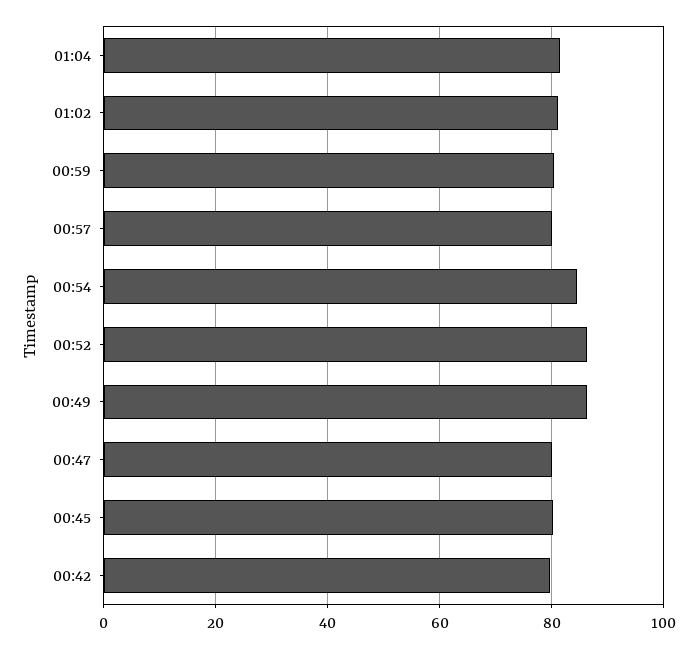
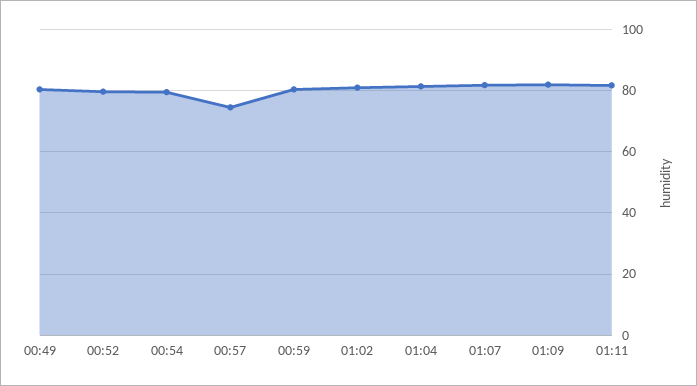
00:57: 80 -> 74
00:54: 84 -> 80
00:52: 86 -> 80
00:49: 86 -> 80
00:47: 80 -> none
00:45: 80 -> none
00:42: 80 -> none
01:07: none -> 82
01:09: none -> 82
01:11: none -> 82

